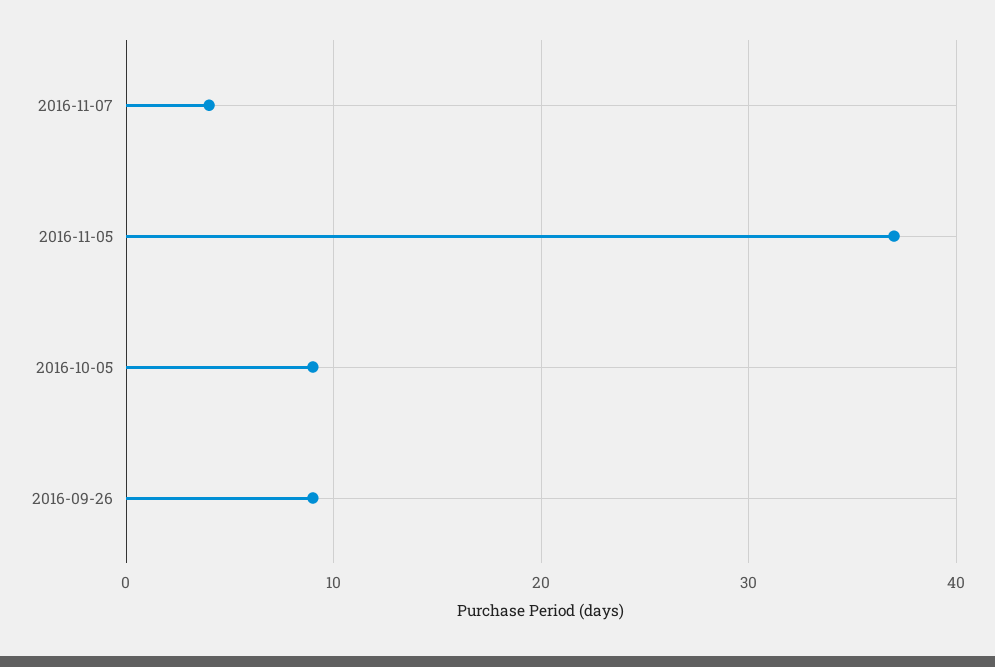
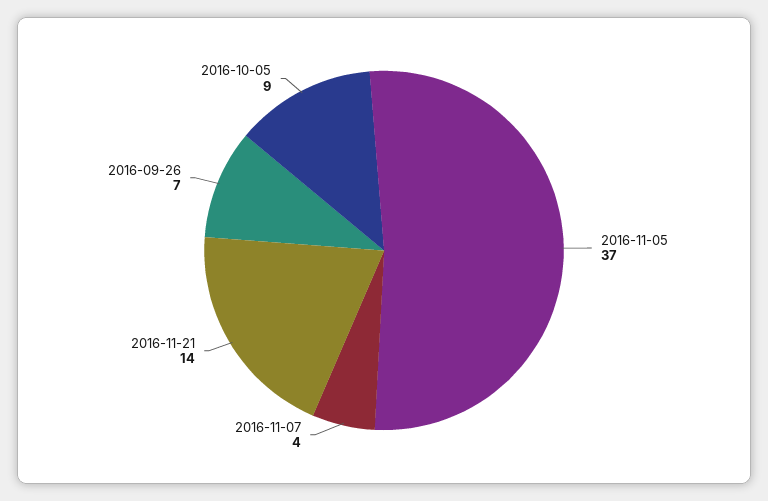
2016-09-26: 9 -> 7
2016-11-21: none -> 14

